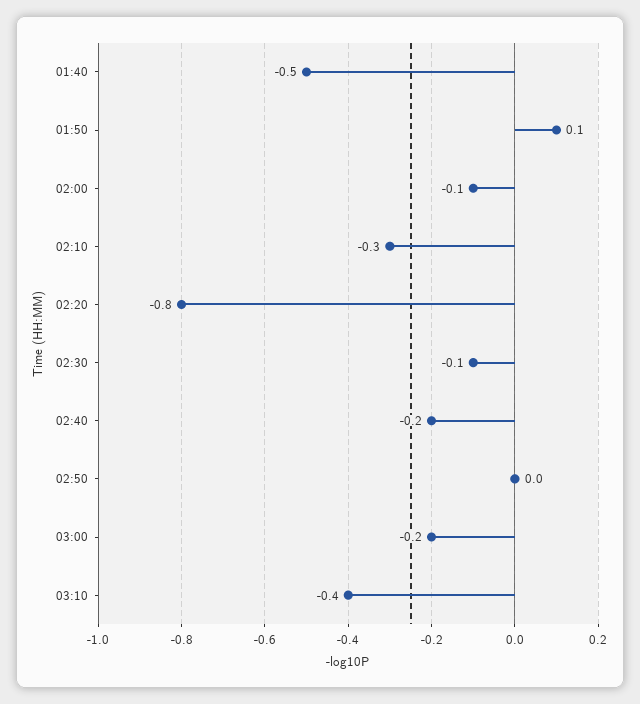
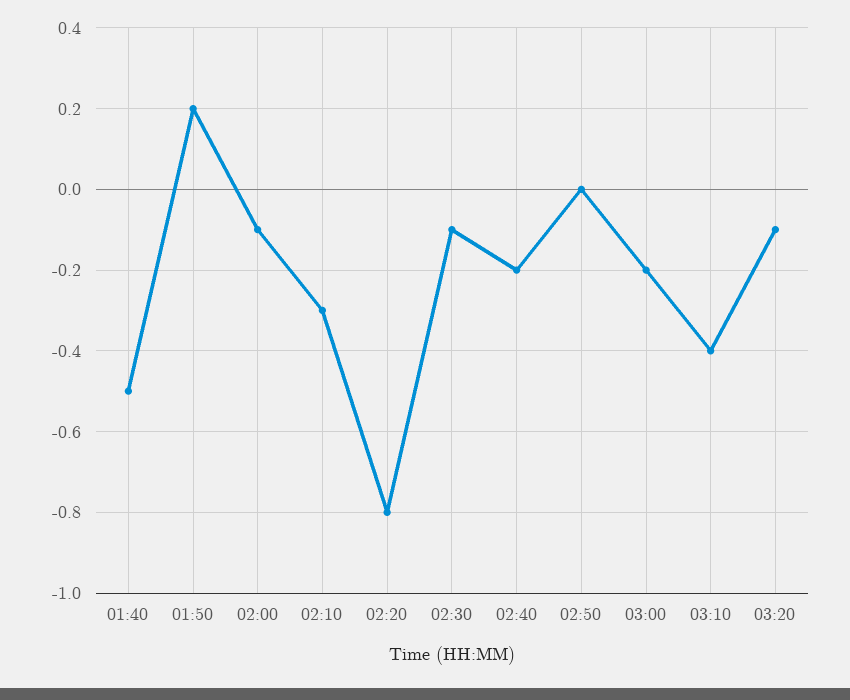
01:50: 0.1 -> 0.2
03:20: none -> -0.1

